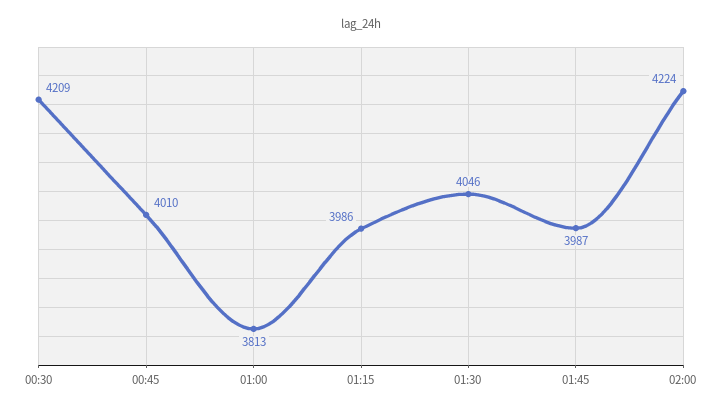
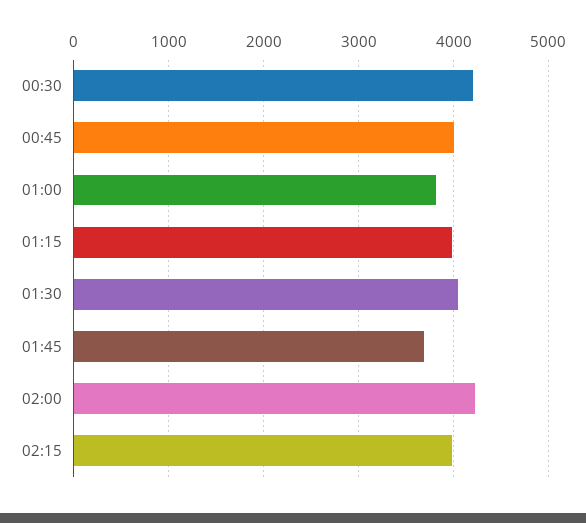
01:45: 3987 -> 3700
02:15: none -> 4000

